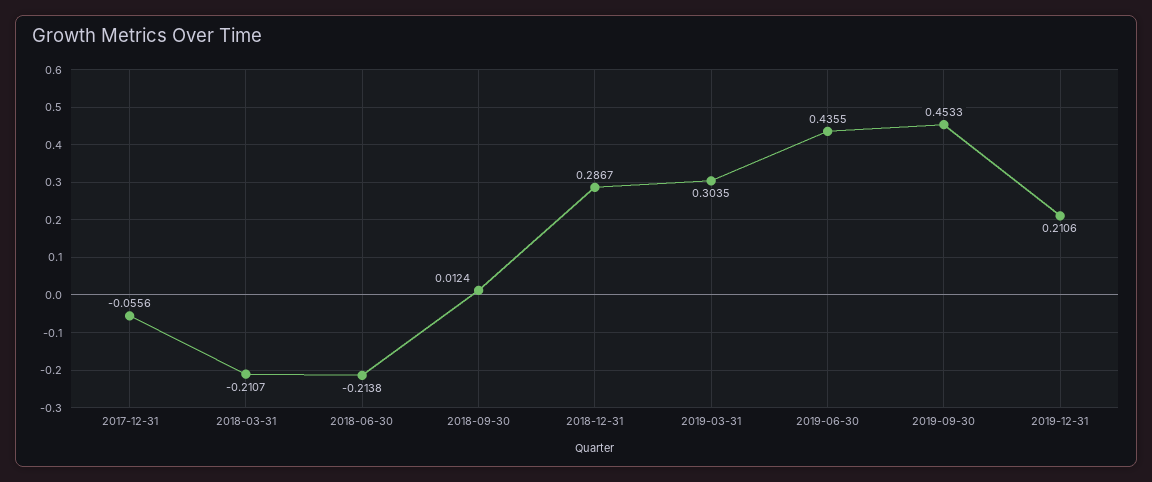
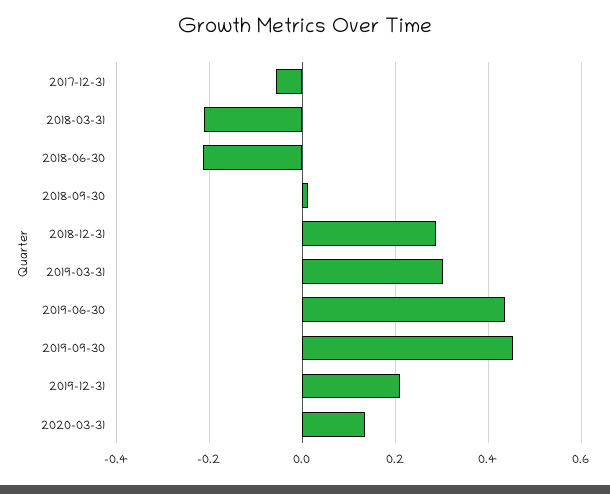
2020-03-31: none -> 0.14

